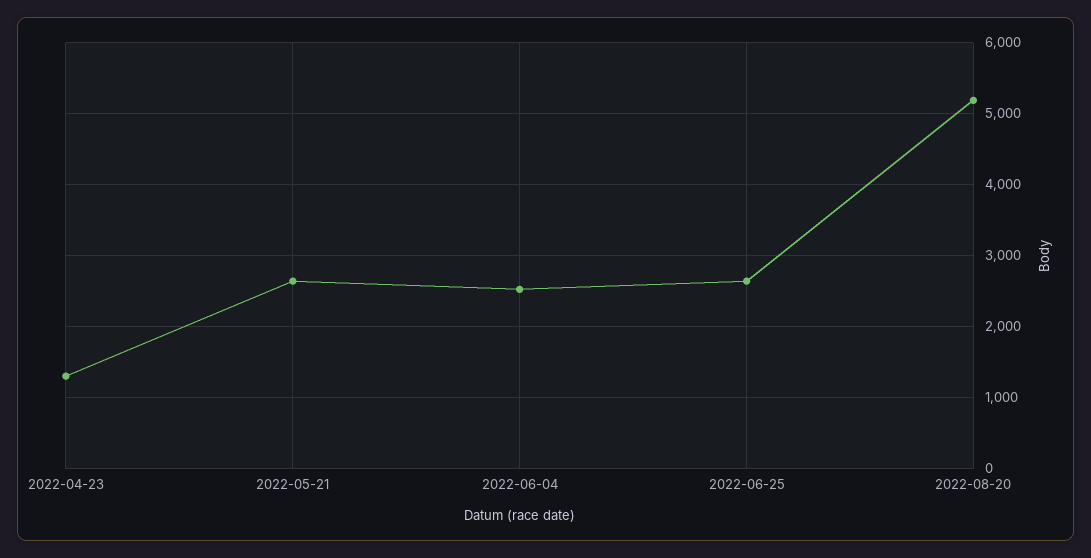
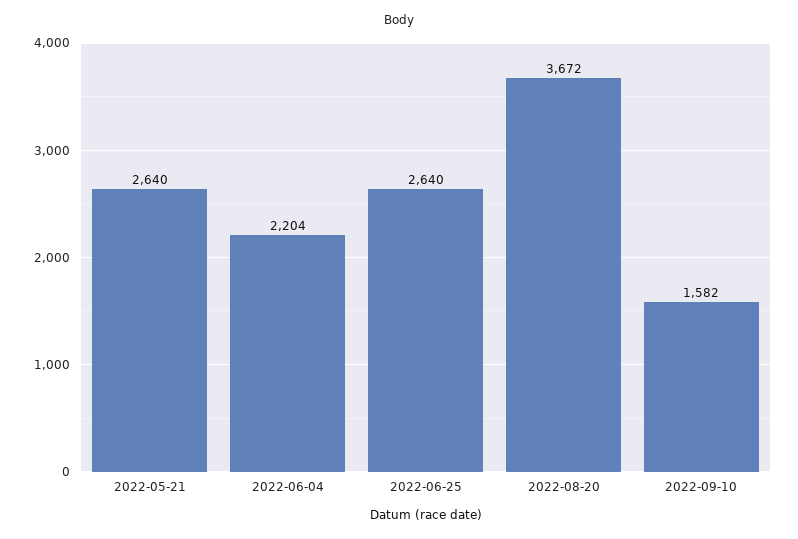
2022-04-23: 1300 -> none
2022-06-04: 2500 -> 2204
2022-08-20: 5200 -> 3672
2022-09-10: none -> 1582

